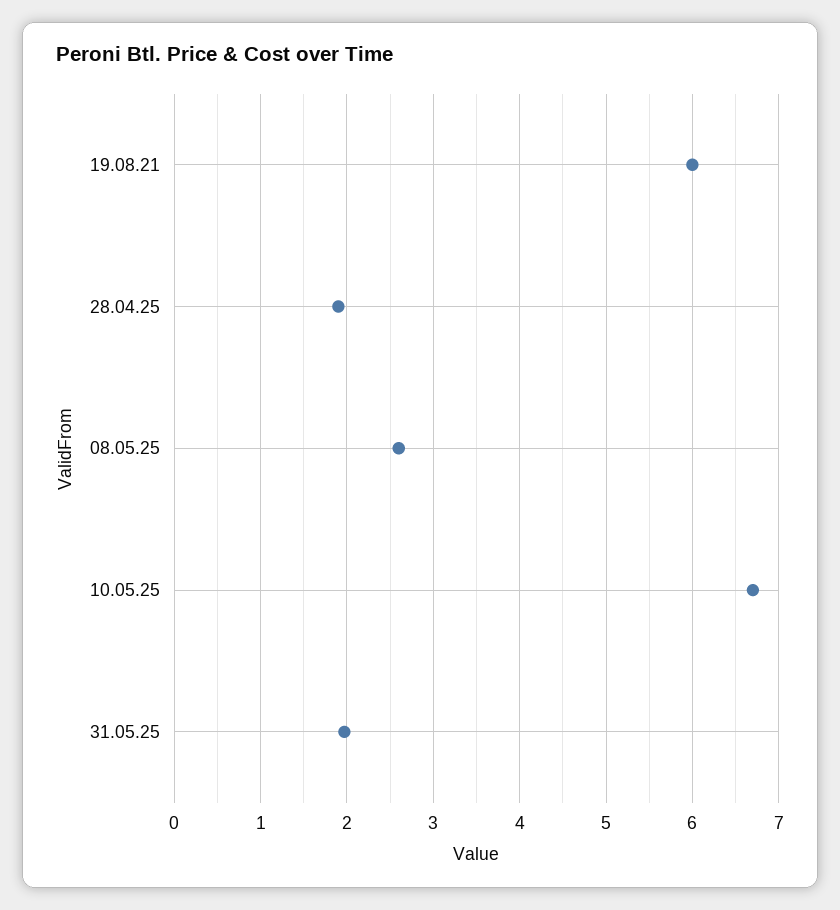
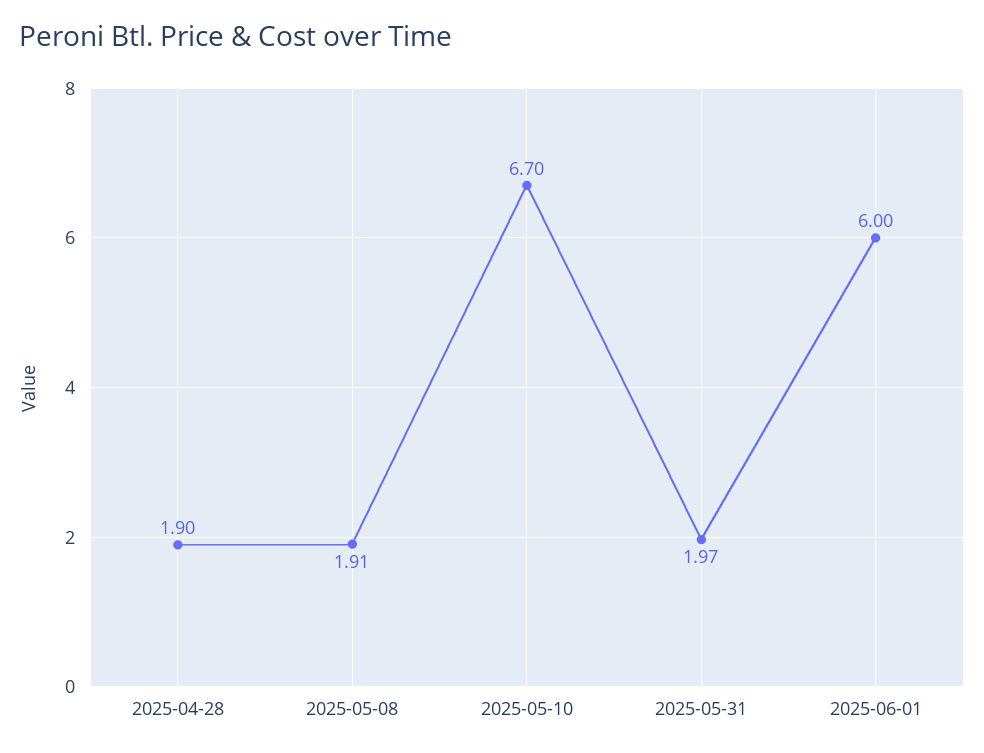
19.08.21: 6 -> none
08.05.25: 2.6 -> 1.91
2025-06-01: none -> 6

